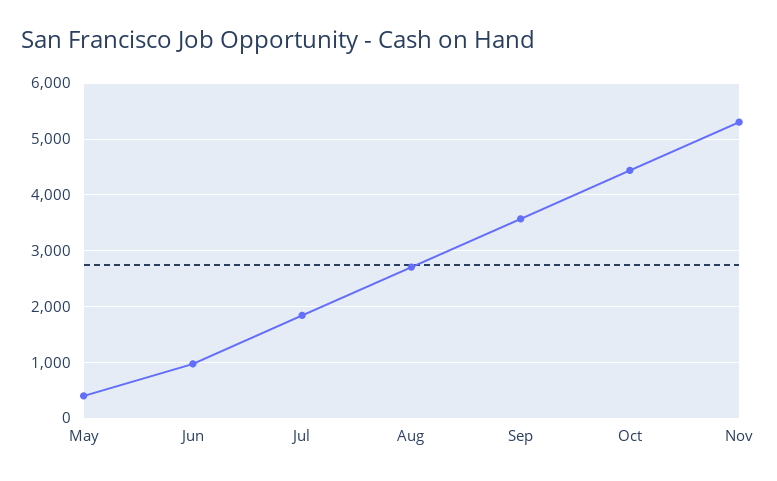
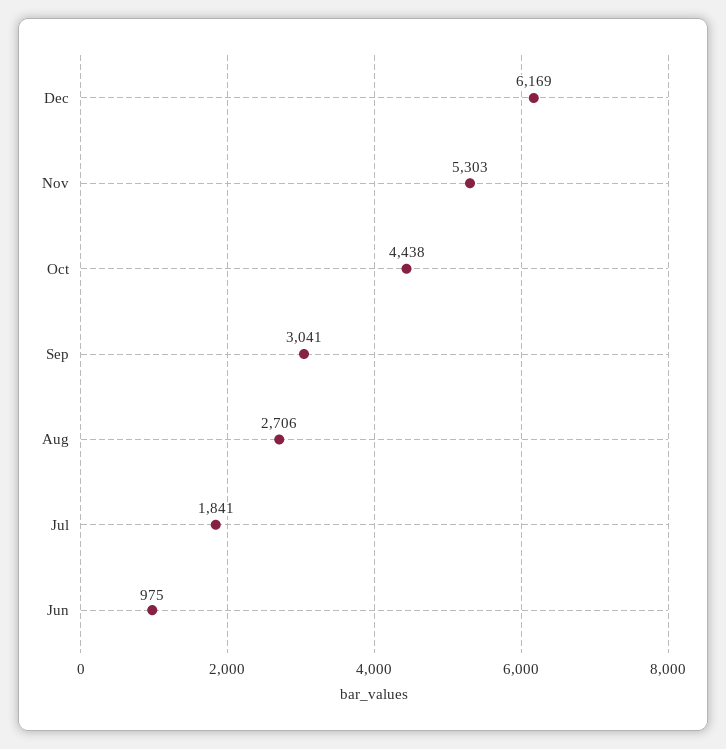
May: 400 -> none
Sep: 3600 -> 3041
Dec: none -> 6169

